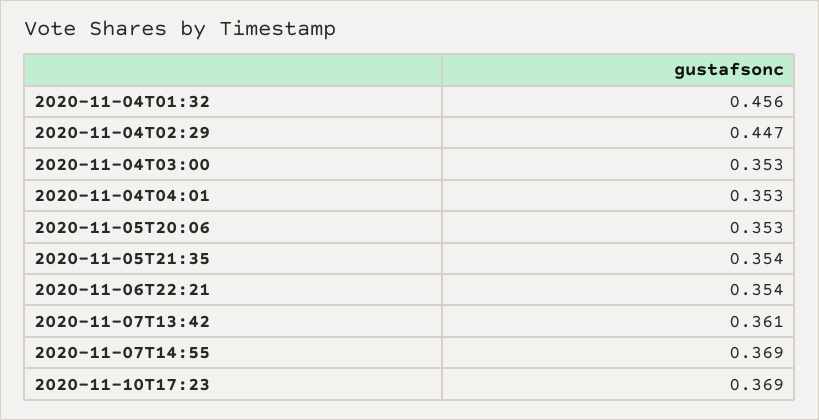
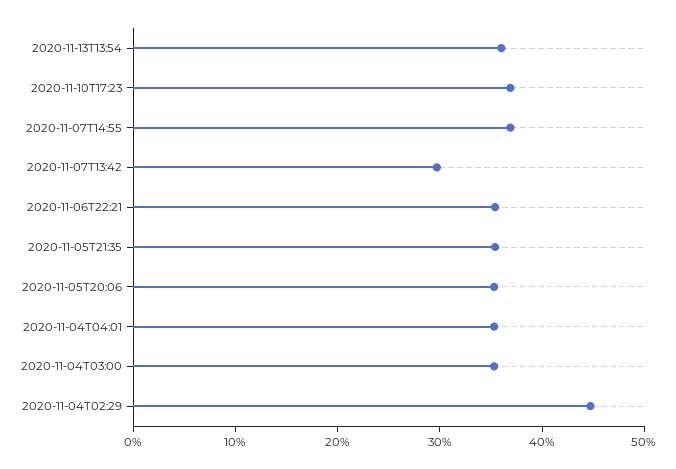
2020-11-04T01:32: 0.456 -> none
2020-11-07T13:42: 0.361 -> 0.3
2020-11-13T13:54: none -> 0.36

